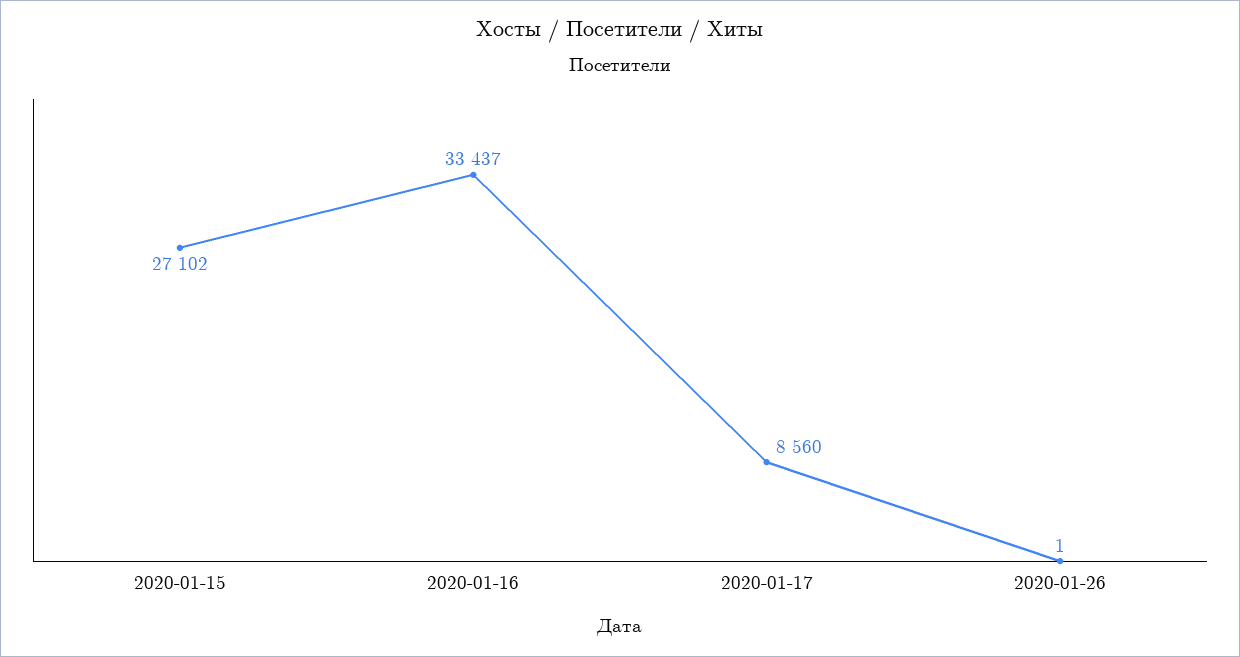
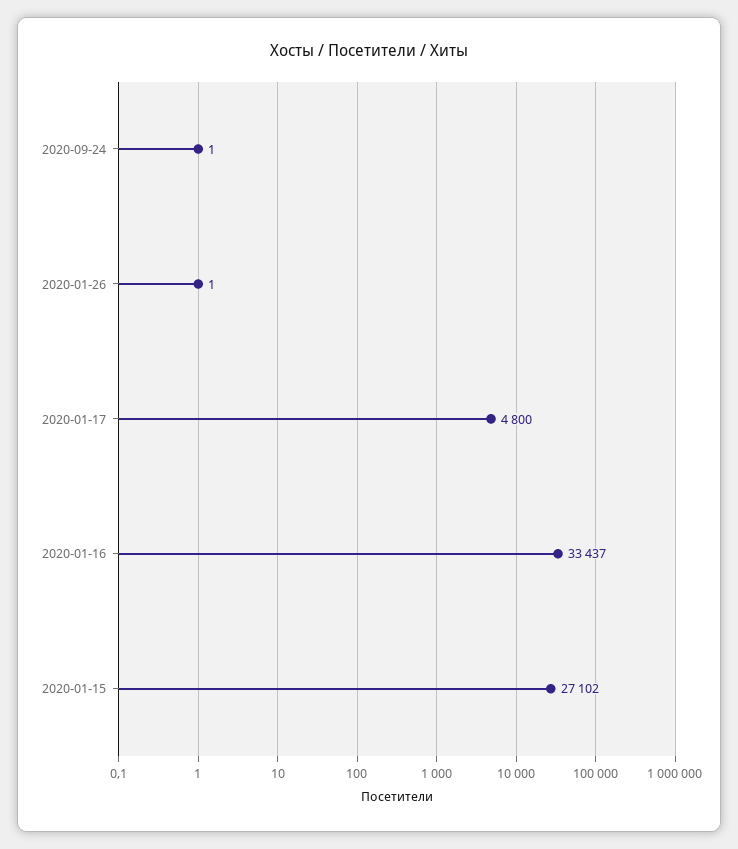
2020-01-17: 8560 -> 4800
2020-09-24: none -> 1

